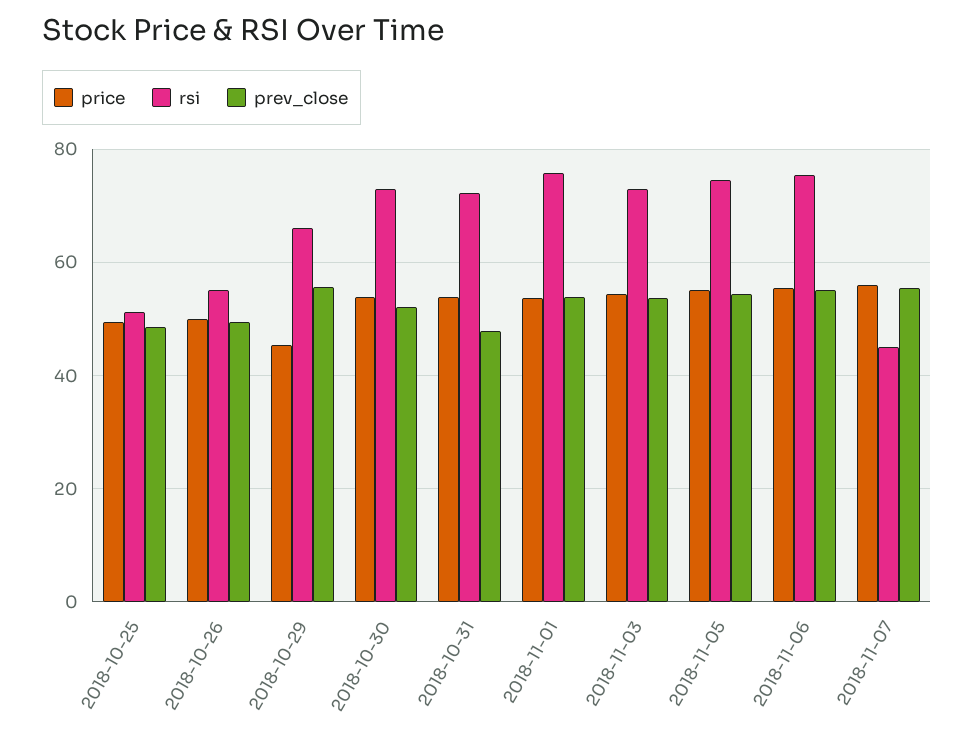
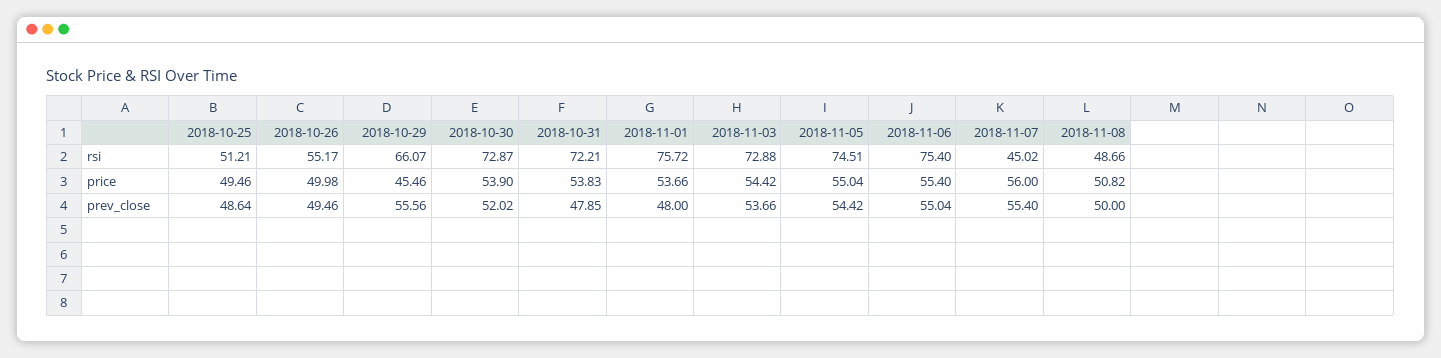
prev_close, 2018-11-01: 54 -> 48
rsi, 2018-11-08: none -> 48.66
price, 2018-11-08: none -> 50.82
prev_close, 2018-11-08: none -> 50

